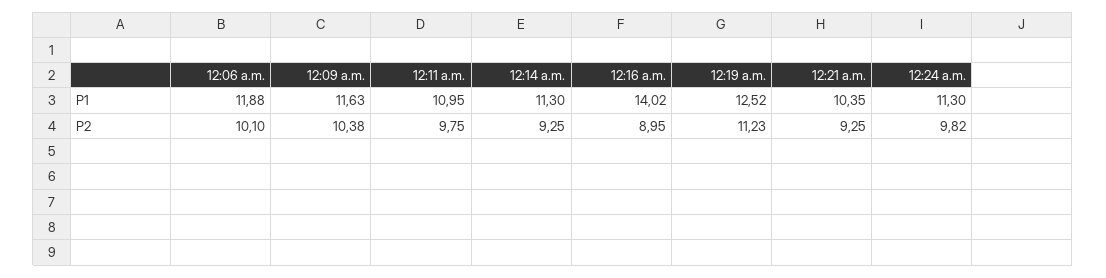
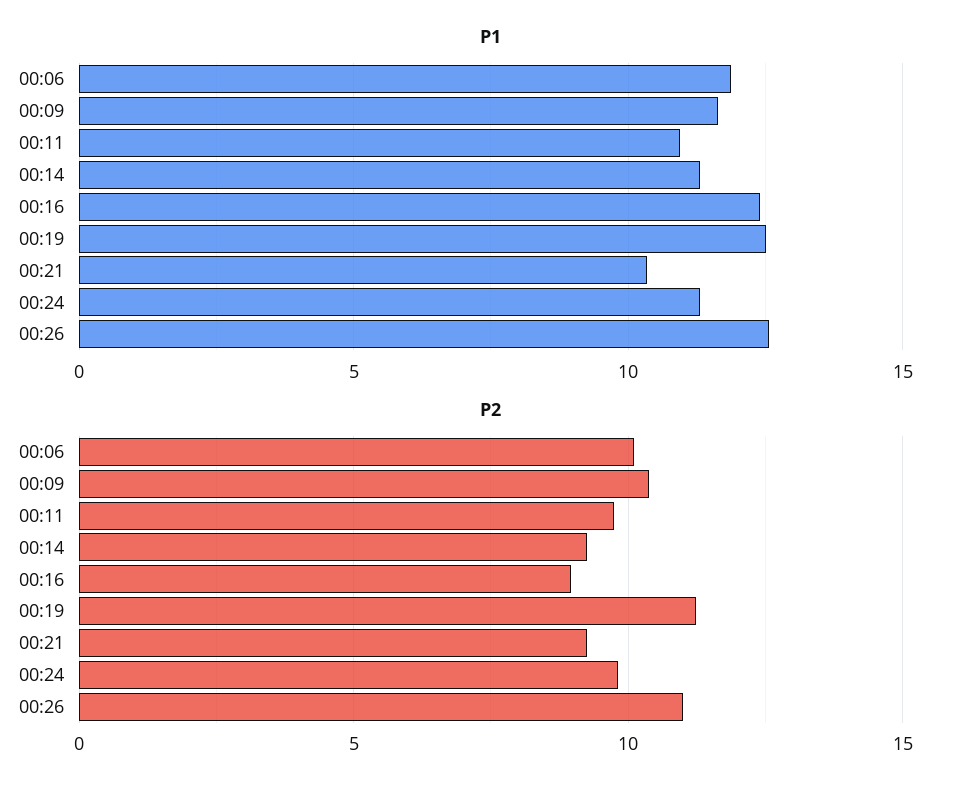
P1, 12:16 a.m.: 14.02 -> 12.5
P1, 00:26: none -> 12.5
P2, 00:26: none -> 11

